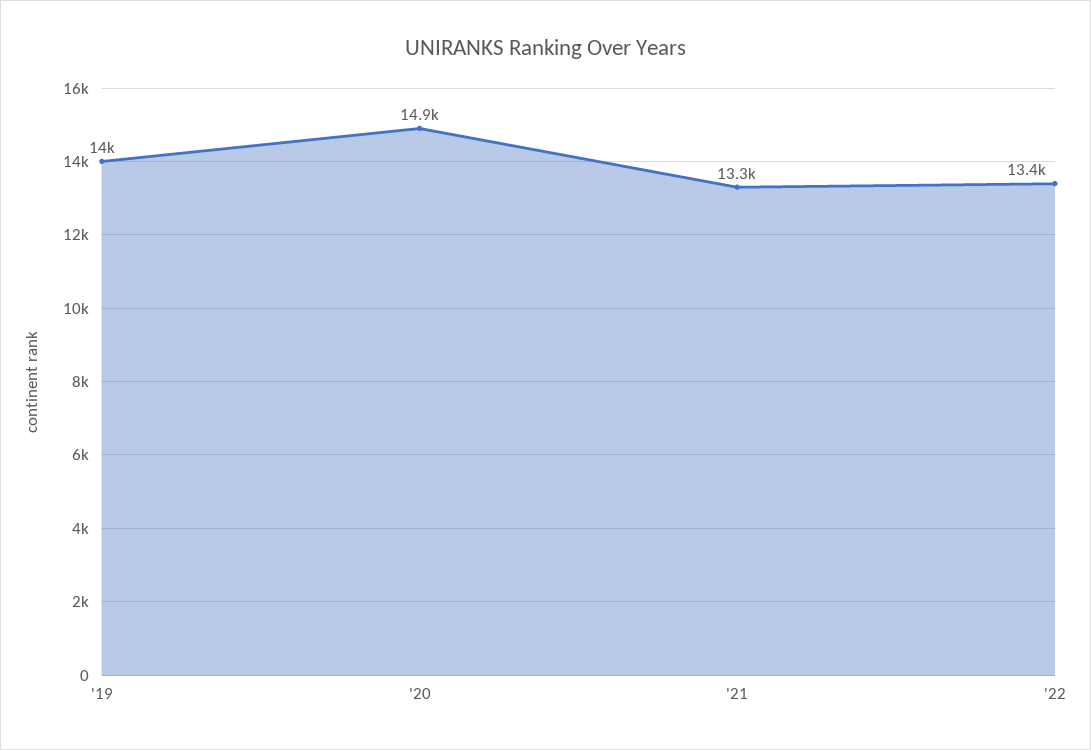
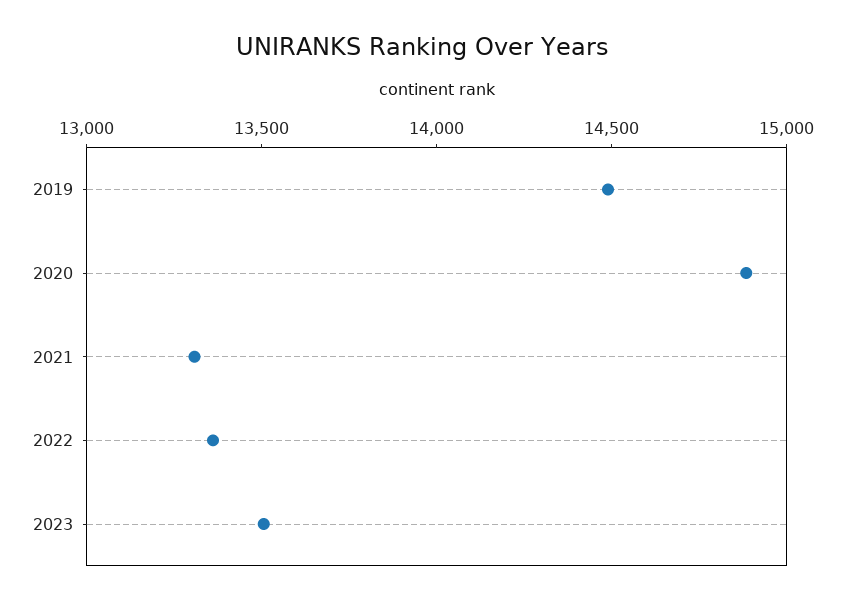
'19: 14000 -> 14500
2023: none -> 13500

